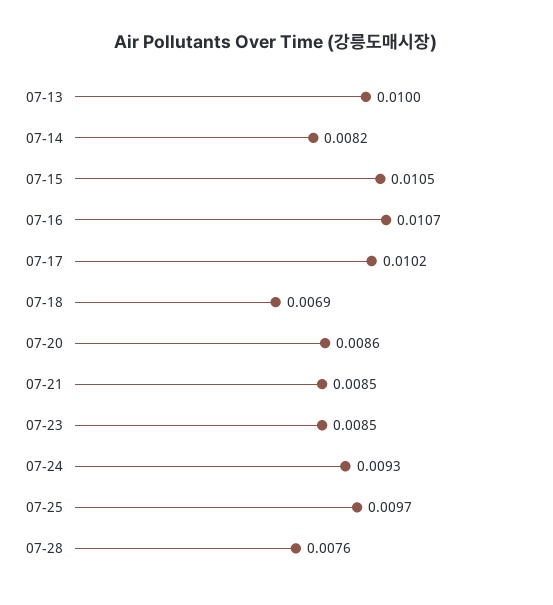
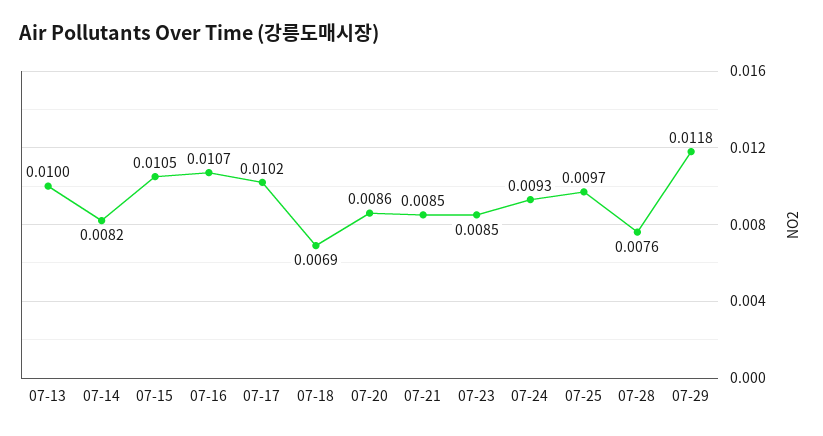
07-29: none -> 0.0118

